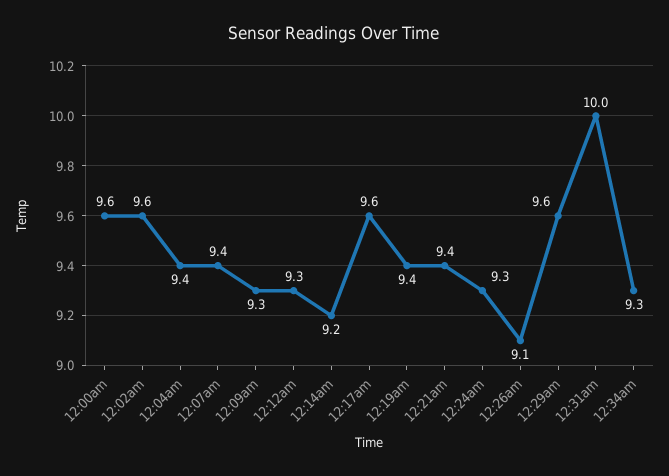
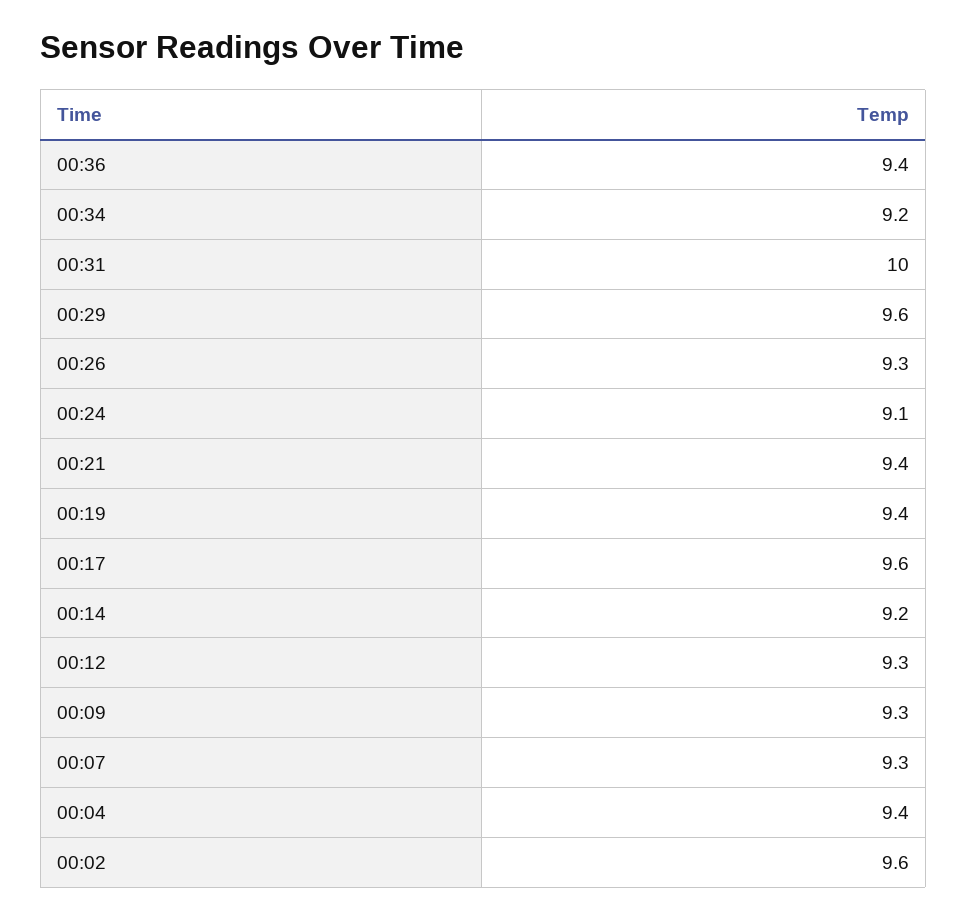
12:00am: 9.6 -> none
12:07am: 9.4 -> 9.3
12:24am: 9.3 -> 9.1
12:26am: 9.1 -> 9.3
12:34am: 9.3 -> 9.2
00:36: none -> 9.4

